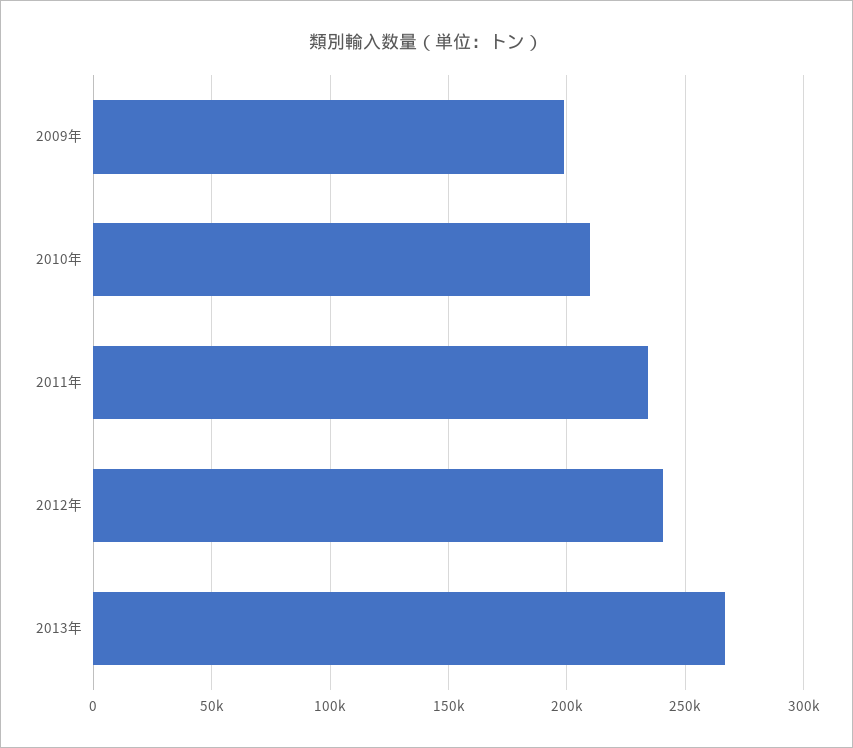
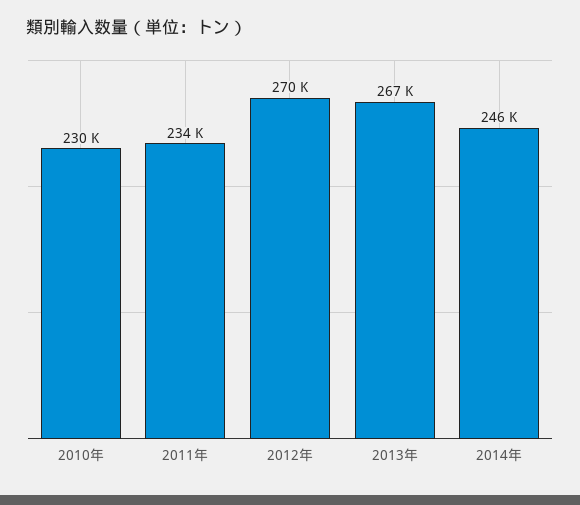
2009年: 200000 -> none
2010年: 210000 -> 230000
2012年: 240000 -> 270000
2014年: none -> 246000

